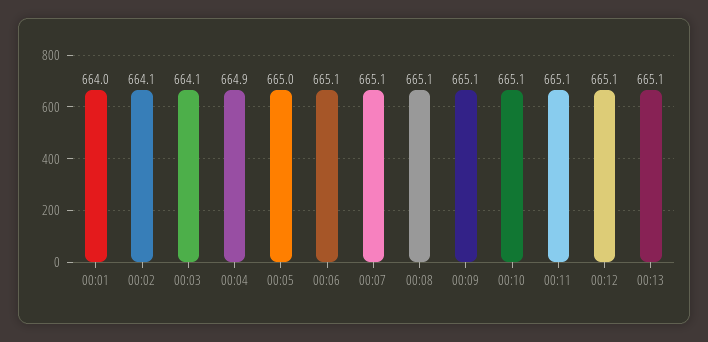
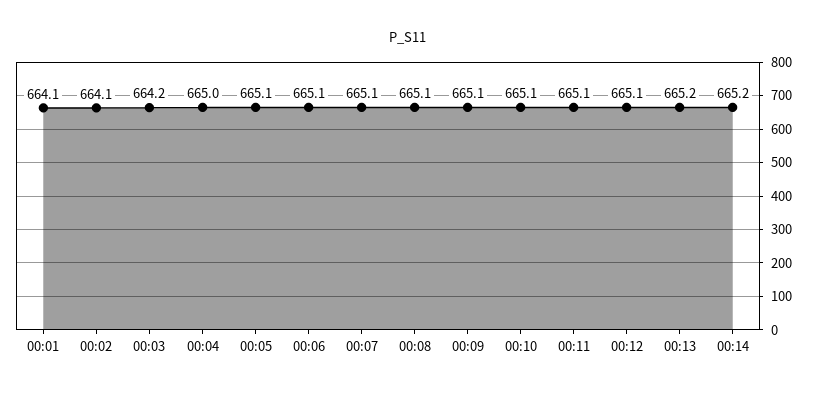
00:01: 664 -> 664.1
00:03: 664.1 -> 664.2
00:04: 664.9 -> 665
00:05: 665 -> 665.1
00:13: 665.1 -> 665.2
00:14: none -> 665.2

